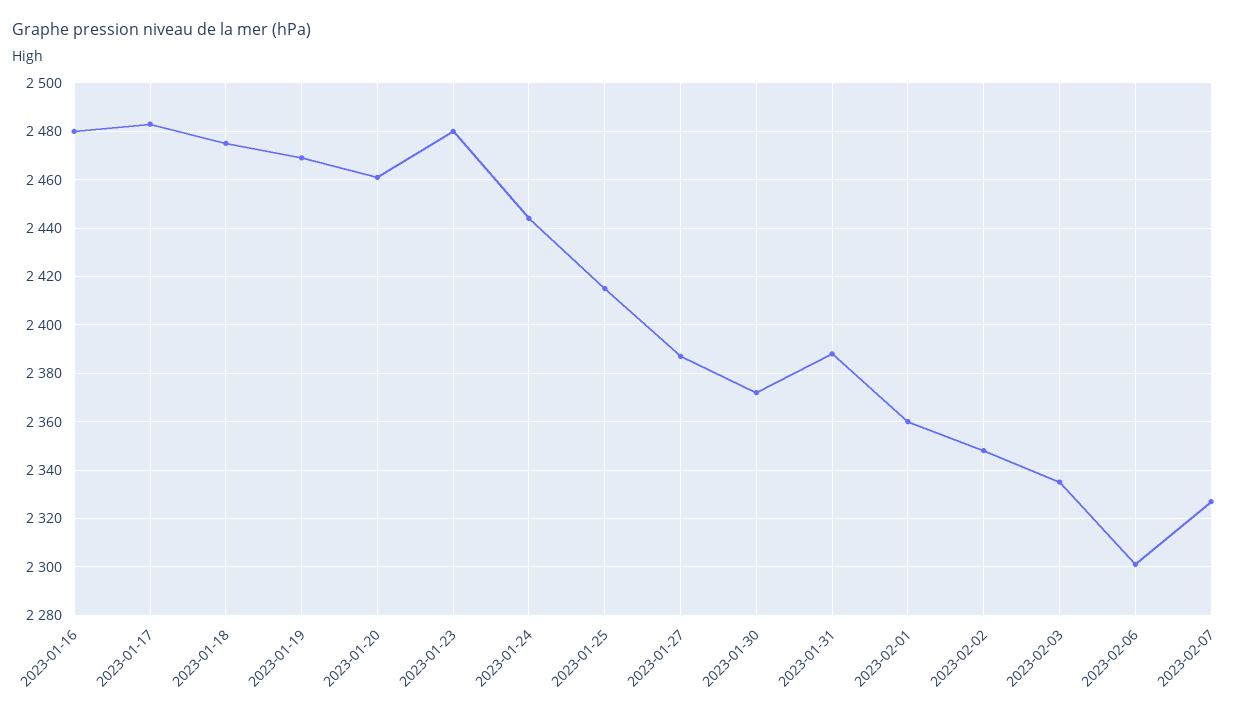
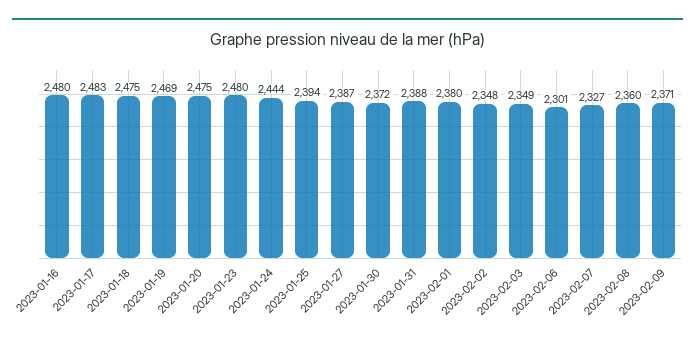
2023-01-20: 2460 -> 2475
2023-01-25: 2415 -> 2394
2023-02-01: 2360 -> 2380
2023-02-03: 2335 -> 2349
2023-02-08: none -> 2360
2023-02-09: none -> 2371

